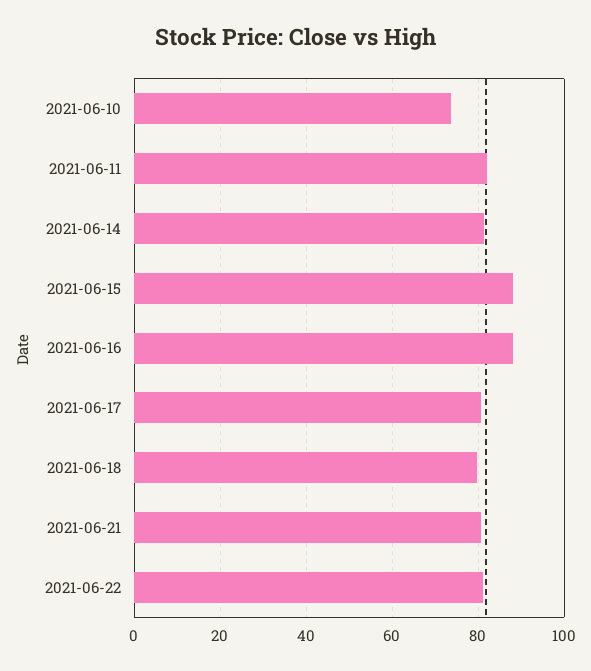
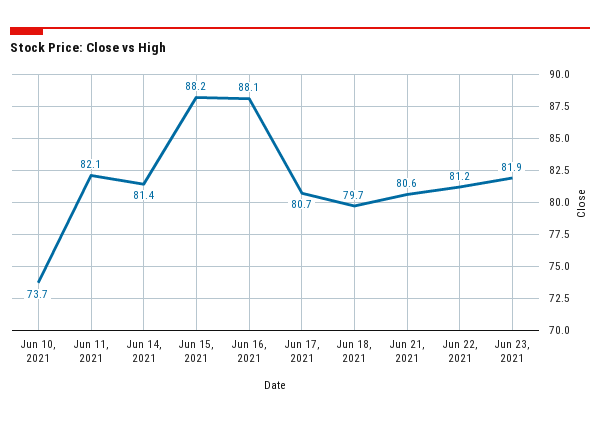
Jun 23, 2021: none -> 81.9

